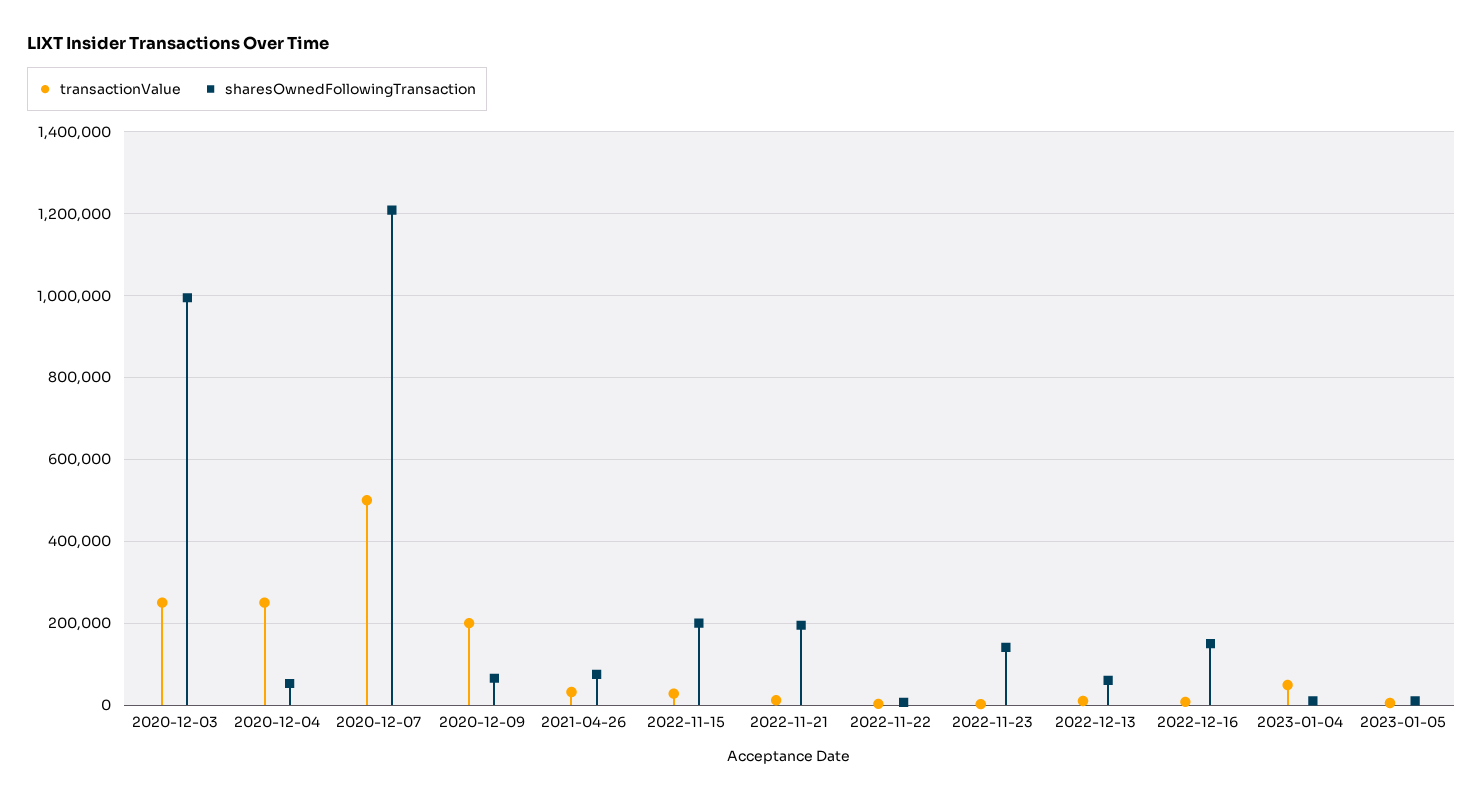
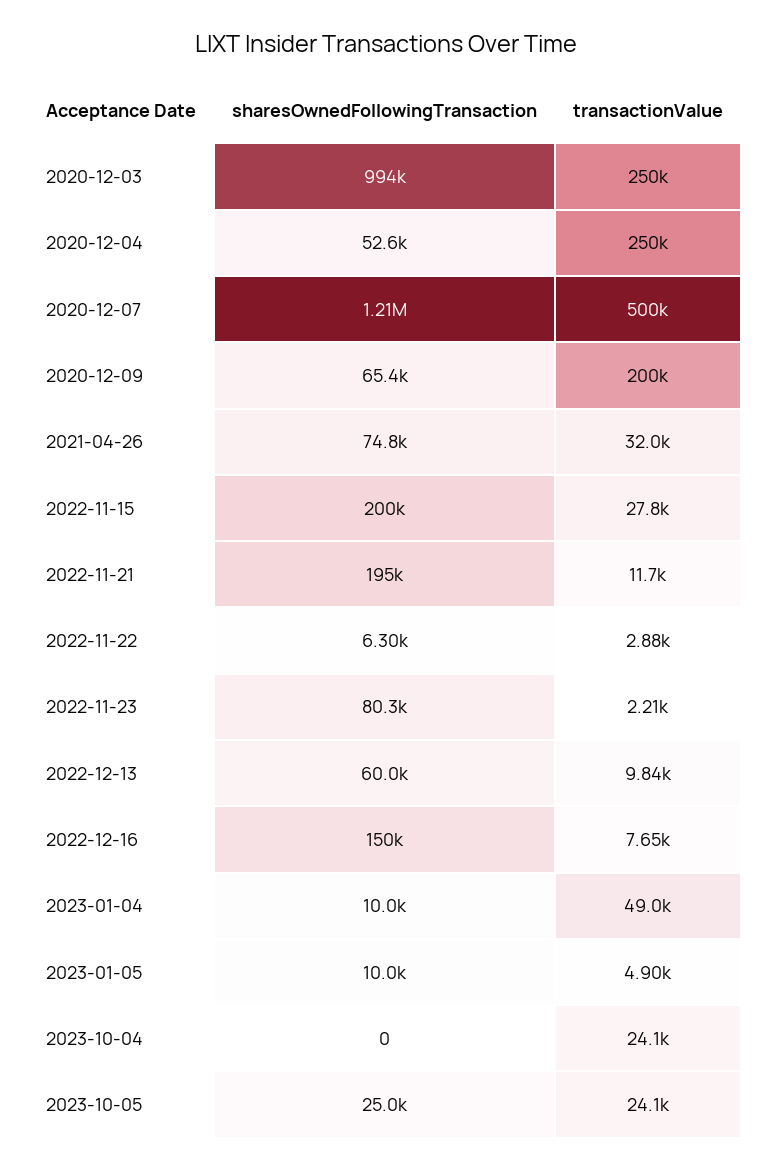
sharesOwnedFollowingTransaction, 2022-11-23: 140000 -> 80300
sharesOwnedFollowingTransaction, 2023-10-04: none -> 0
transactionValue, 2023-10-04: none -> 24100
sharesOwnedFollowingTransaction, 2023-10-05: none -> 25000
transactionValue, 2023-10-05: none -> 24100

